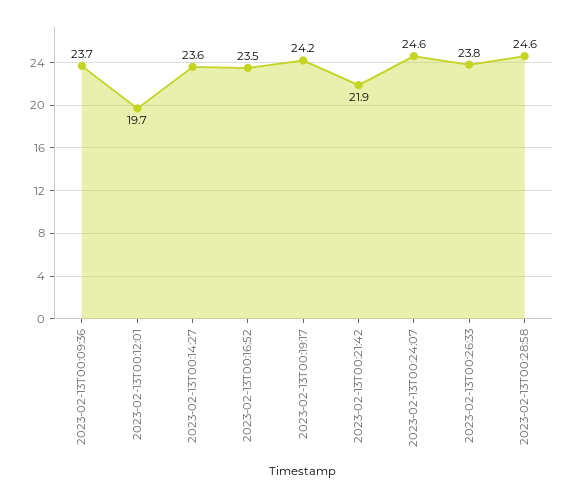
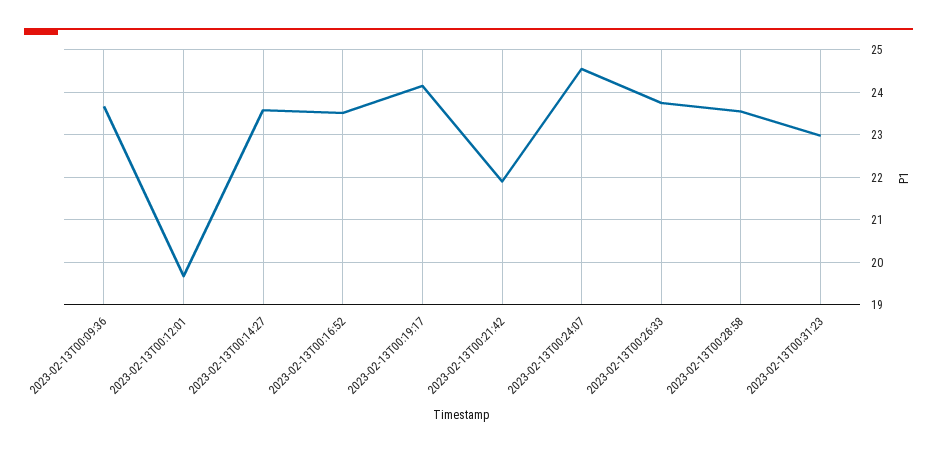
2023-02-13T00:28:58: 24.6 -> 23.6
2023-02-13T00:31:23: none -> 23

